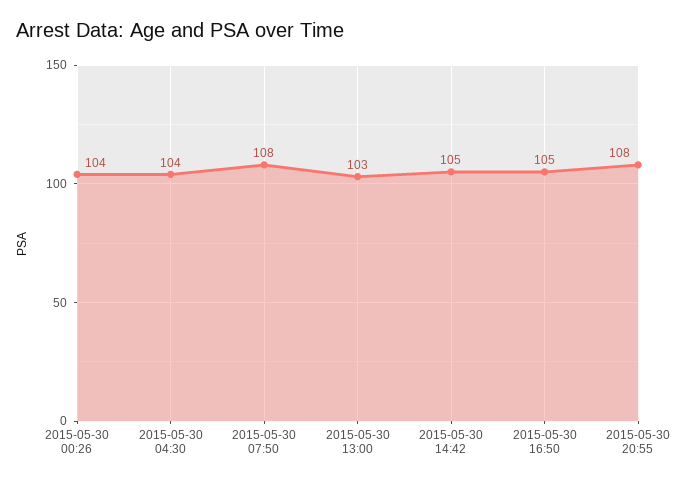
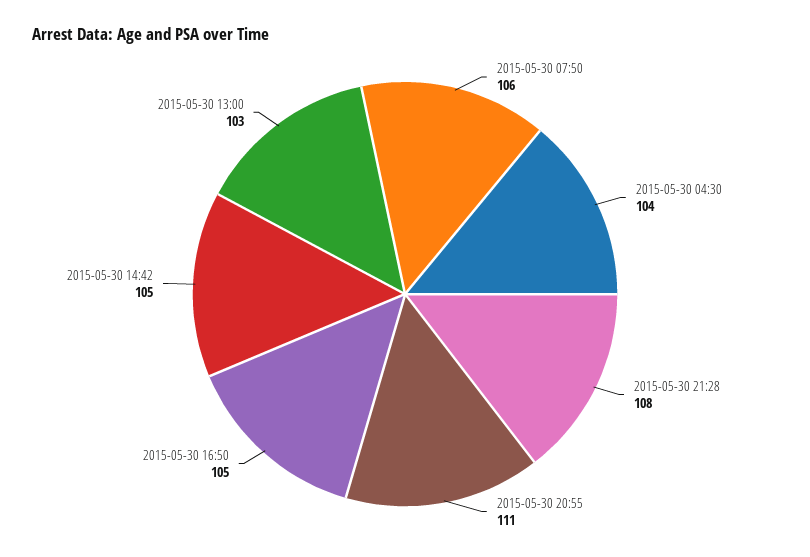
2015-05-30 00:26: 104 -> none
2015-05-30 07:50: 108 -> 106
2015-05-30 20:55: 108 -> 111
2015-05-30 21:28: none -> 108

